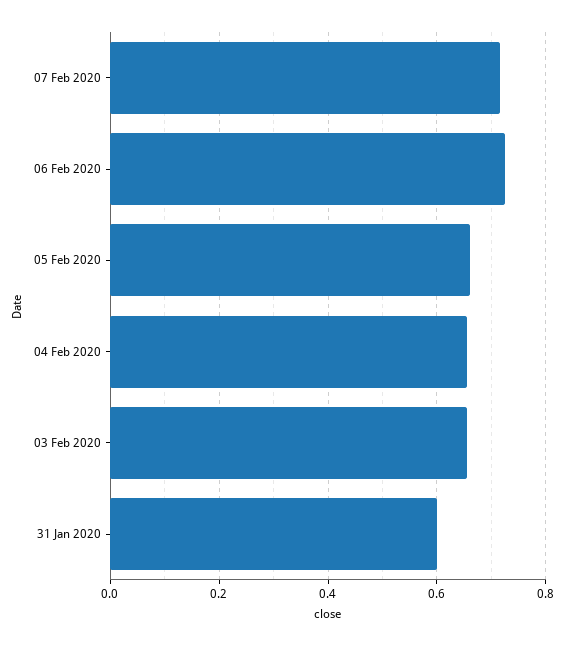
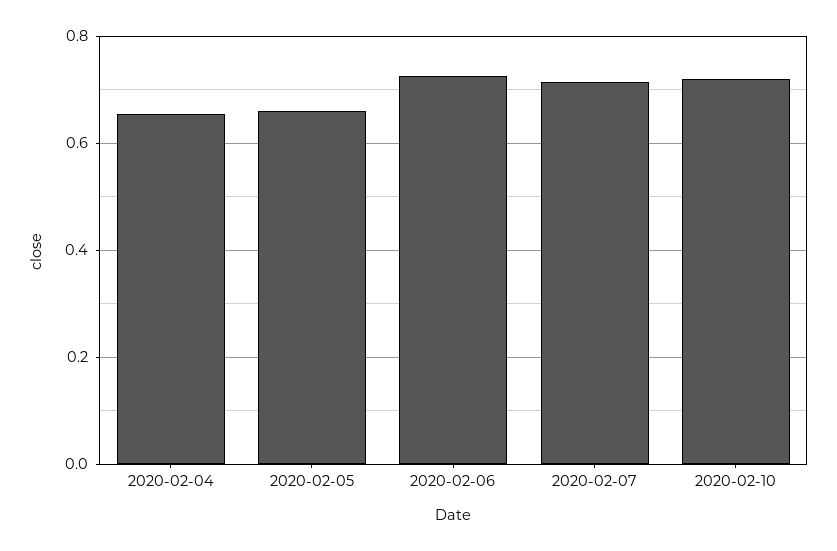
03 Feb 2020: 0.66 -> none
31 Jan 2020: 0.6 -> none
2020-02-10: none -> 0.72

